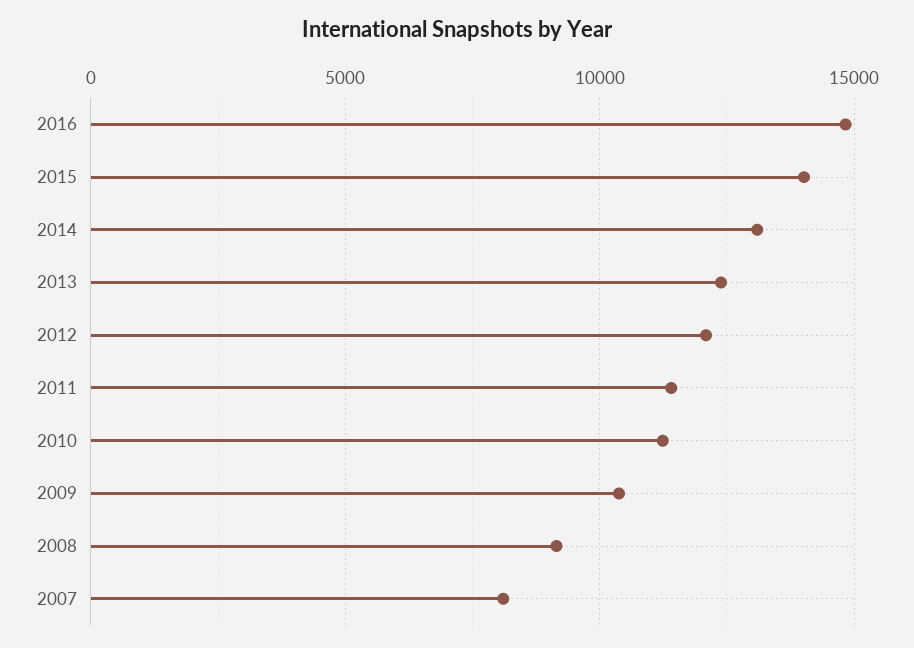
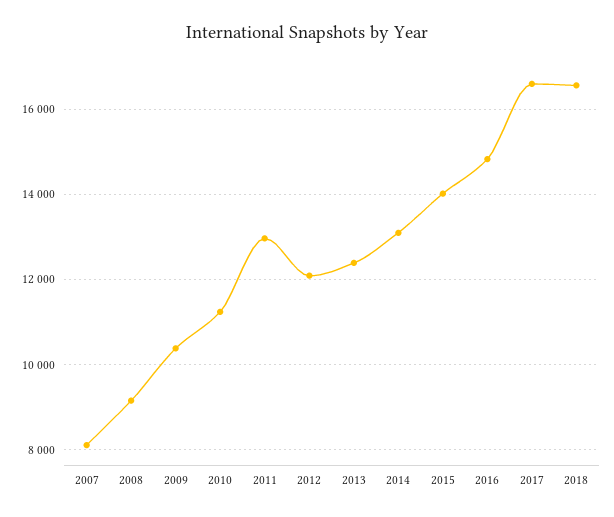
2011: 11500 -> 13000
2017: none -> 16600
2018: none -> 16600

